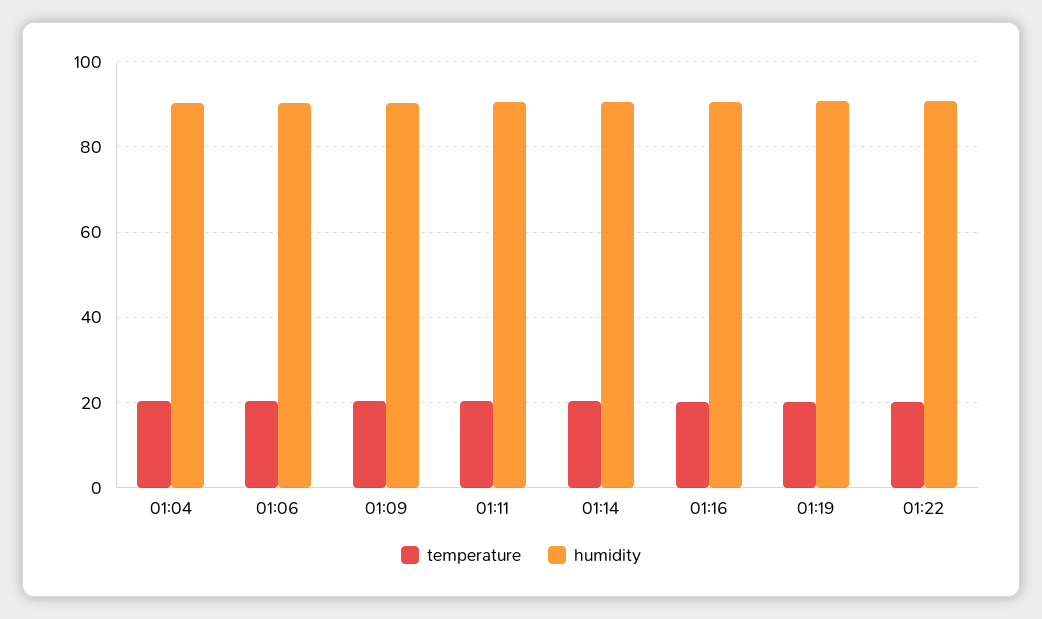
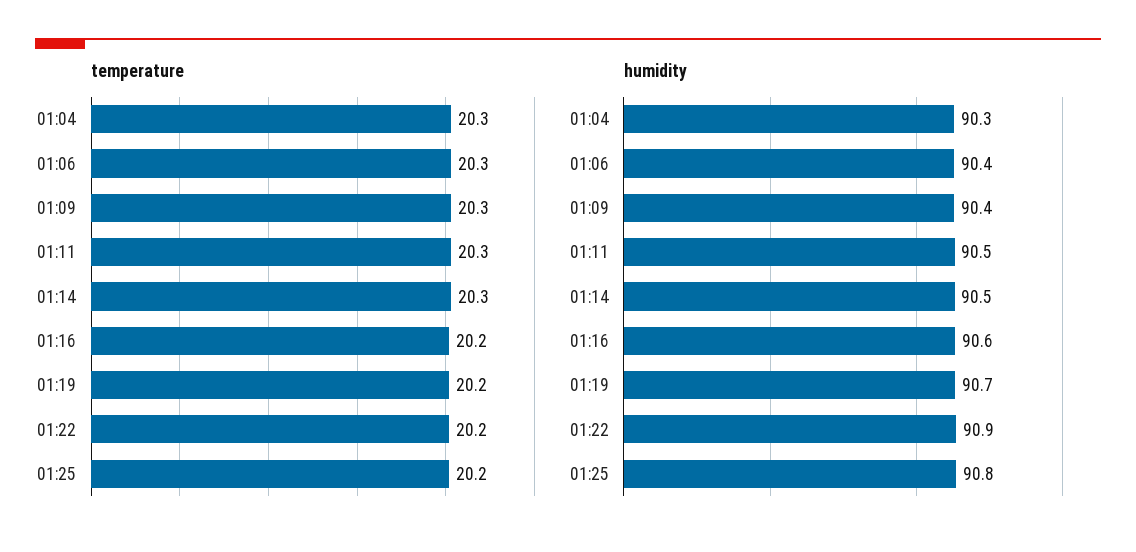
temperature, 01:25: none -> 20.2
humidity, 01:25: none -> 90.8

